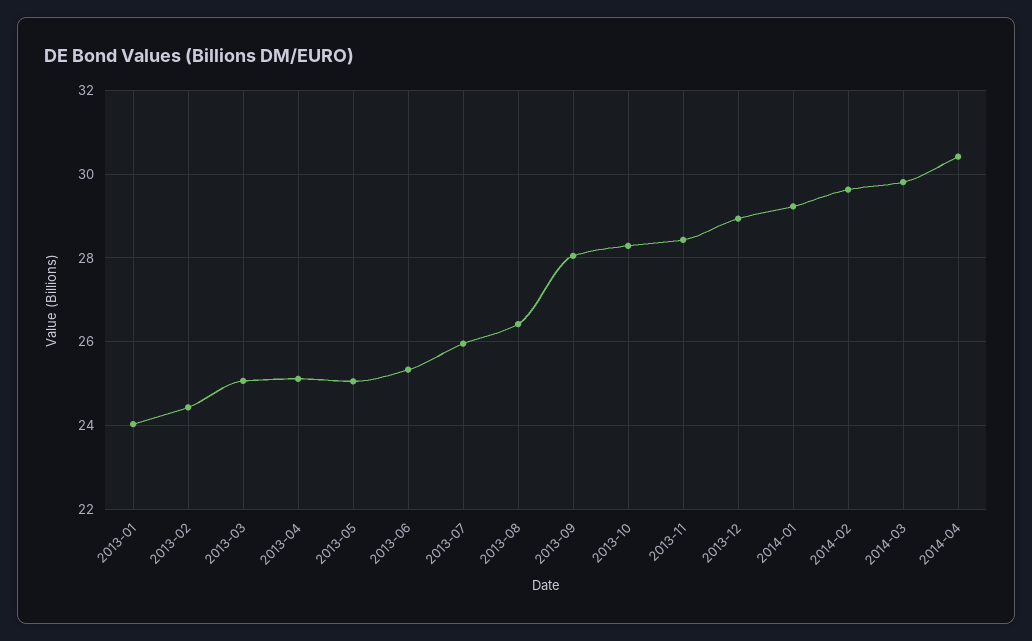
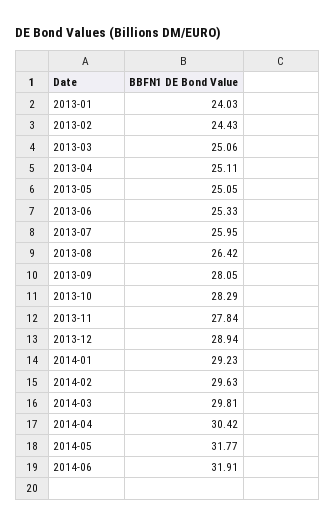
2013-11: 28.4 -> 27.84
2014-05: none -> 31.77
2014-06: none -> 31.91

